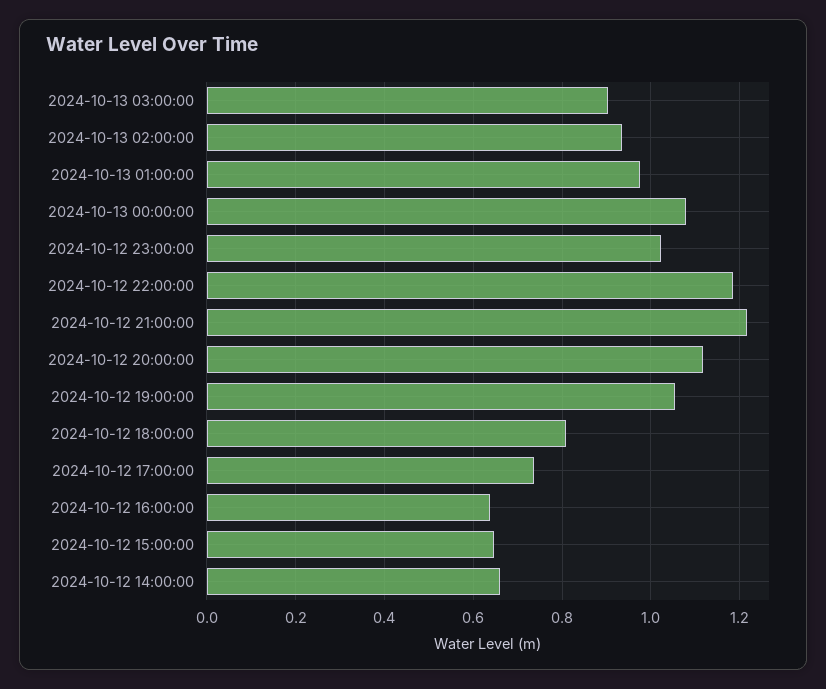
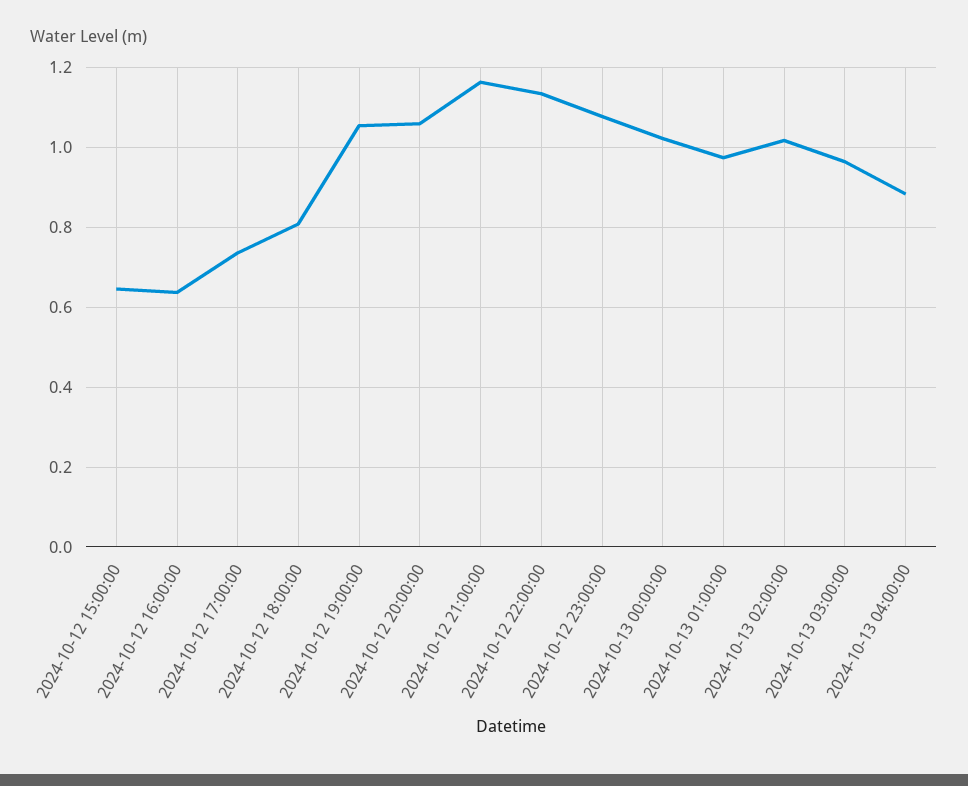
2024-10-13 03:00:00: 0.9 -> 0.96
2024-10-13 02:00:00: 0.94 -> 1.02
2024-10-13 00:00:00: 1.08 -> 1.02
2024-10-12 23:00:00: 1.02 -> 1.08
2024-10-12 22:00:00: 1.18 -> 1.14
2024-10-12 21:00:00: 1.22 -> 1.16
2024-10-12 20:00:00: 1.12 -> 1.06
2024-10-12 14:00:00: 0.66 -> none
2024-10-13 04:00:00: none -> 0.88

